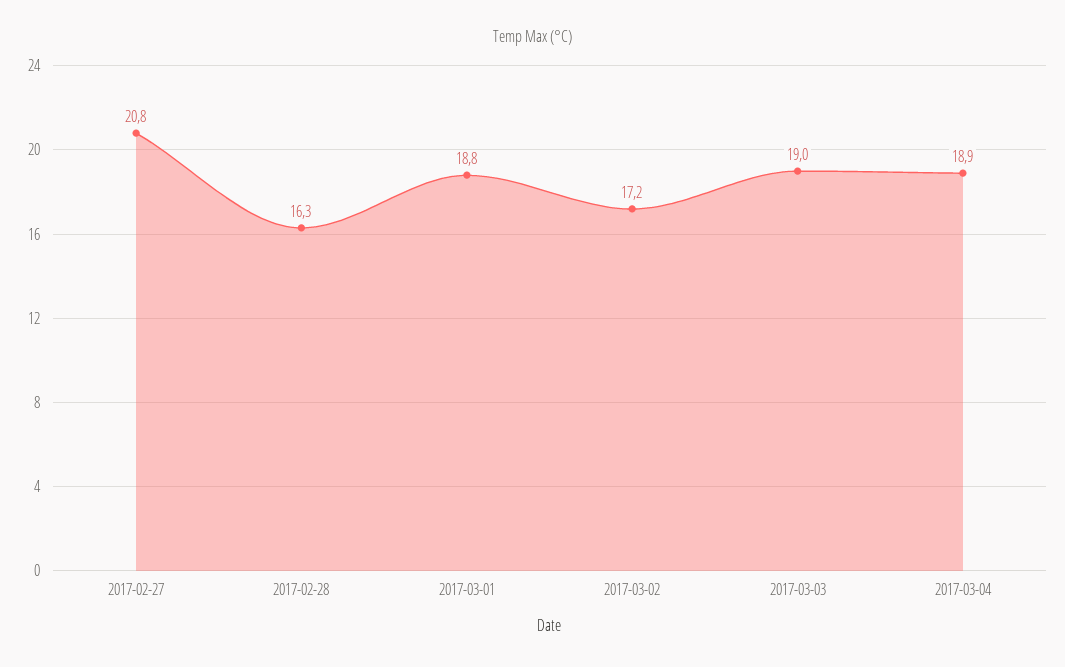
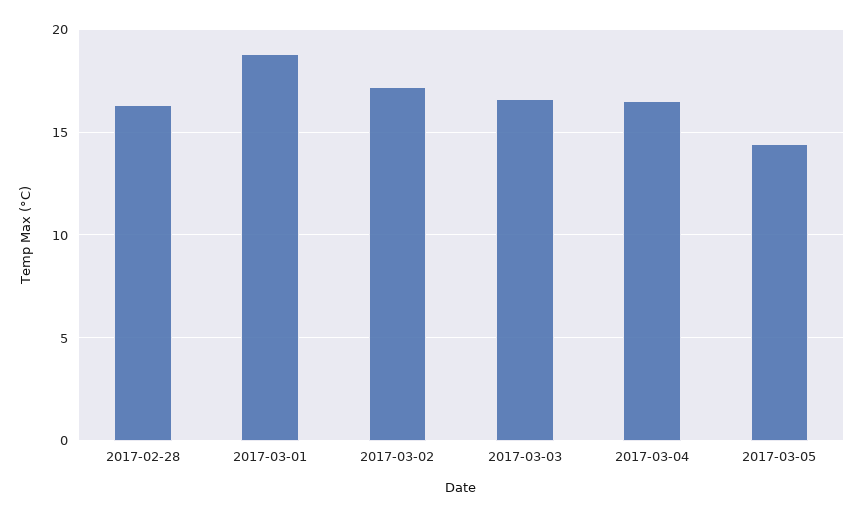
2017-02-27: 20.8 -> none
2017-03-03: 19 -> 16.5
2017-03-04: 18.9 -> 16.5
2017-03-05: none -> 14.5

